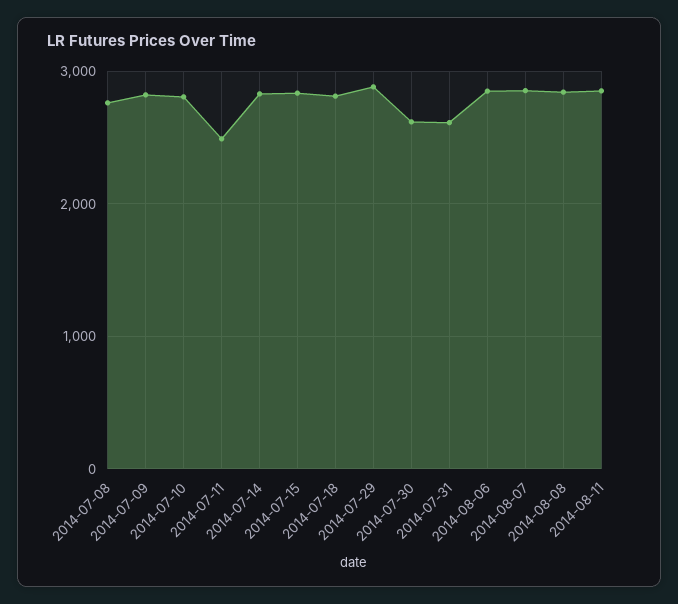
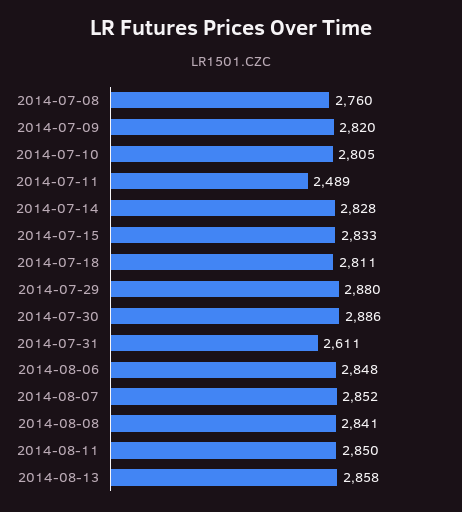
2014-07-30: 2600 -> 2886
2014-08-13: none -> 2858

